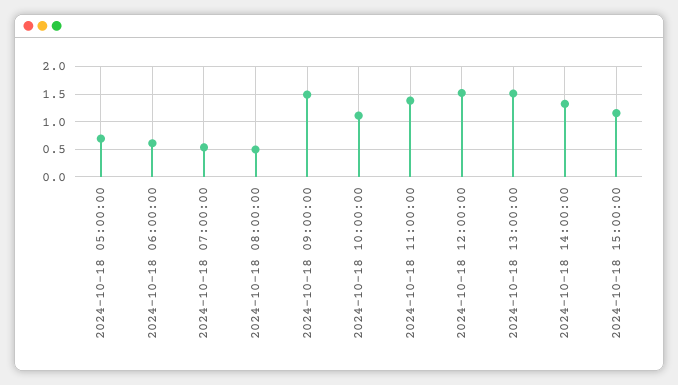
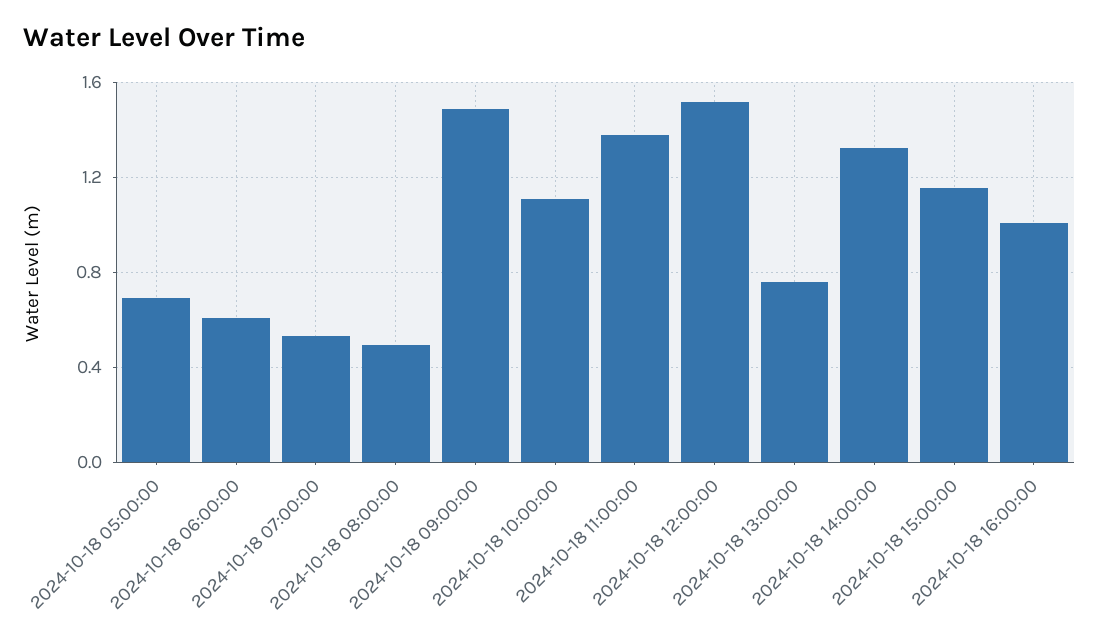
2024-10-18 13:00:00: 1.5 -> 0.75
2024-10-18 16:00:00: none -> 1

